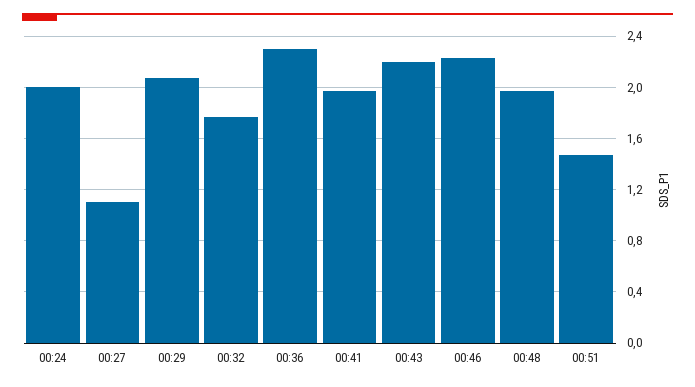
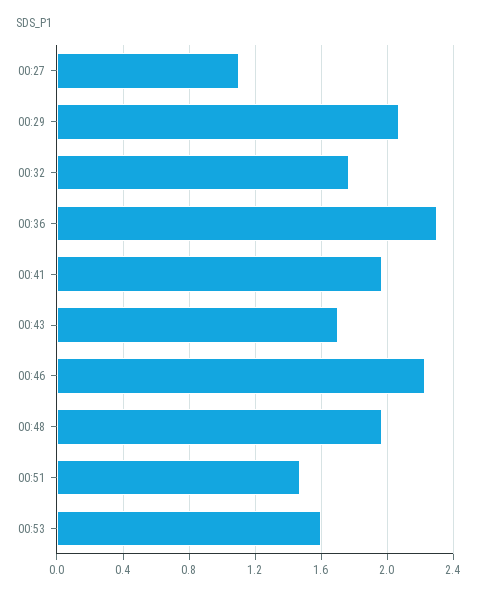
00:24: 2 -> none
00:43: 2.2 -> 1.7
00:53: none -> 1.6

